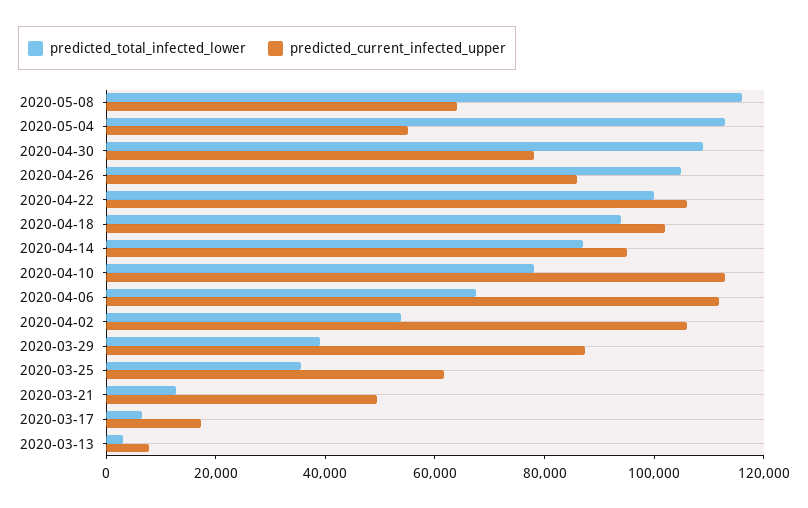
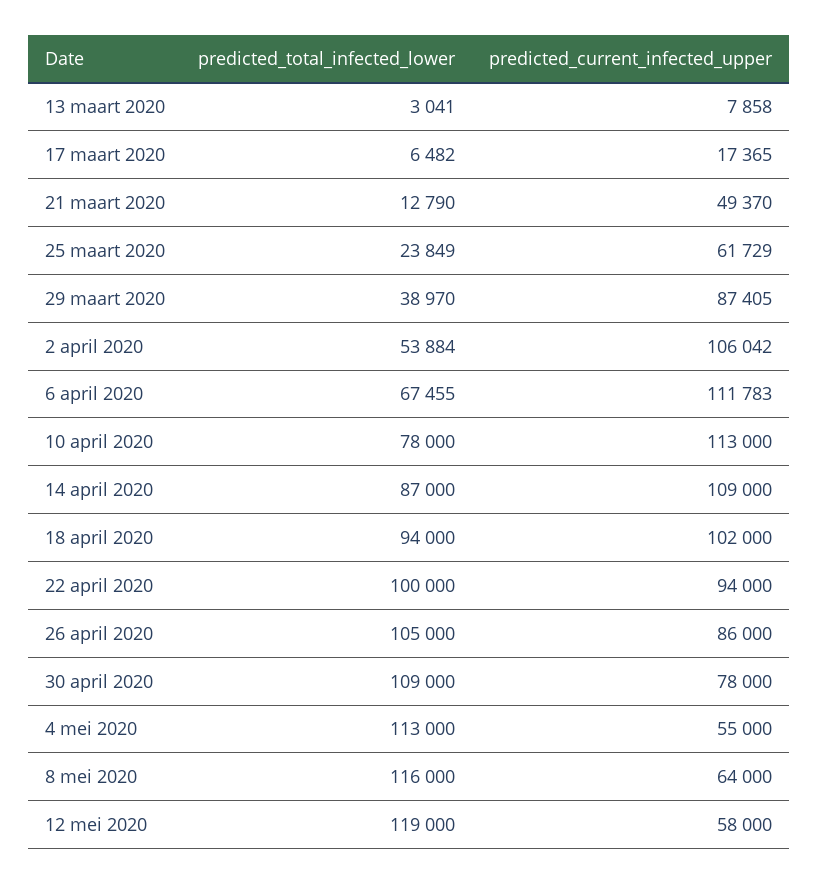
predicted_current_infected_upper, 2020-04-22: 105000 -> 94000
predicted_current_infected_upper, 2020-04-14: 95000 -> 109000
predicted_total_infected_lower, 2020-03-25: 35000 -> 23849
predicted_total_infected_lower, 12 mei 2020: none -> 119000
predicted_current_infected_upper, 12 mei 2020: none -> 58000

